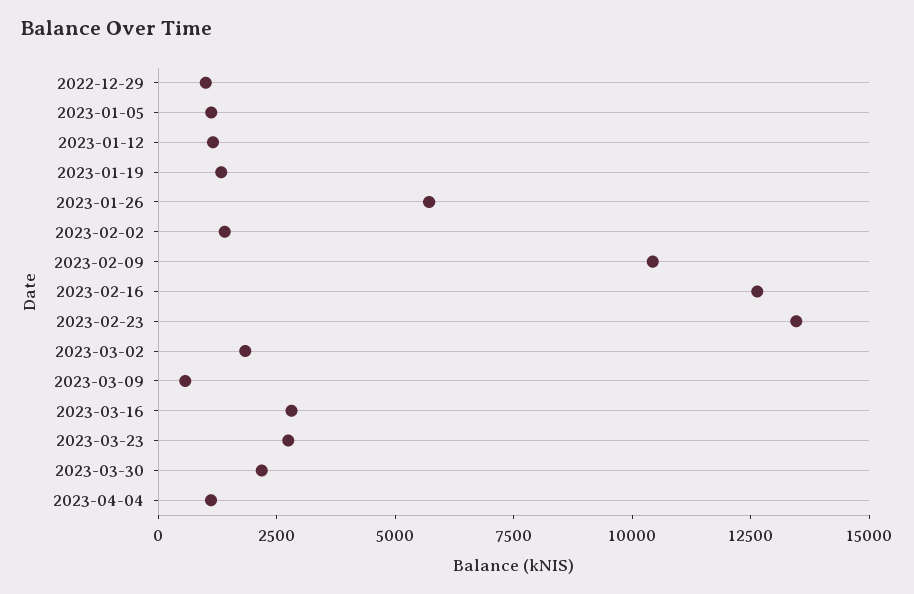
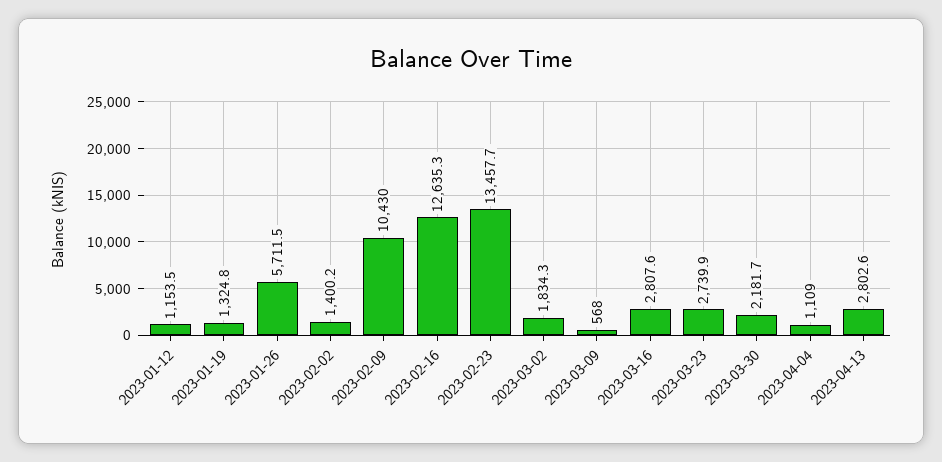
2022-12-29: 1000 -> none
2023-01-05: 1000 -> none
2023-04-13: none -> 2802.6

